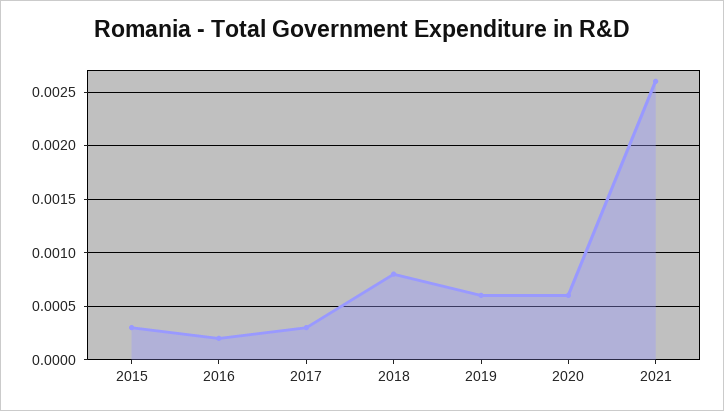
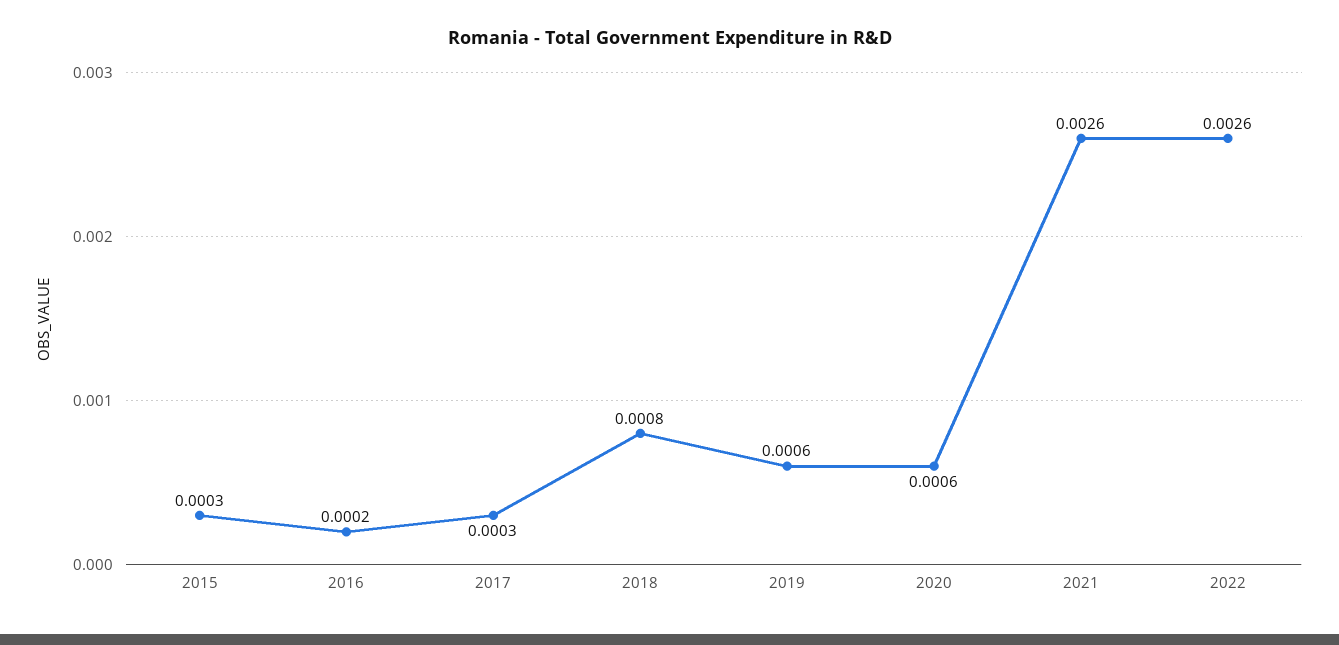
2022: none -> 0.0026

